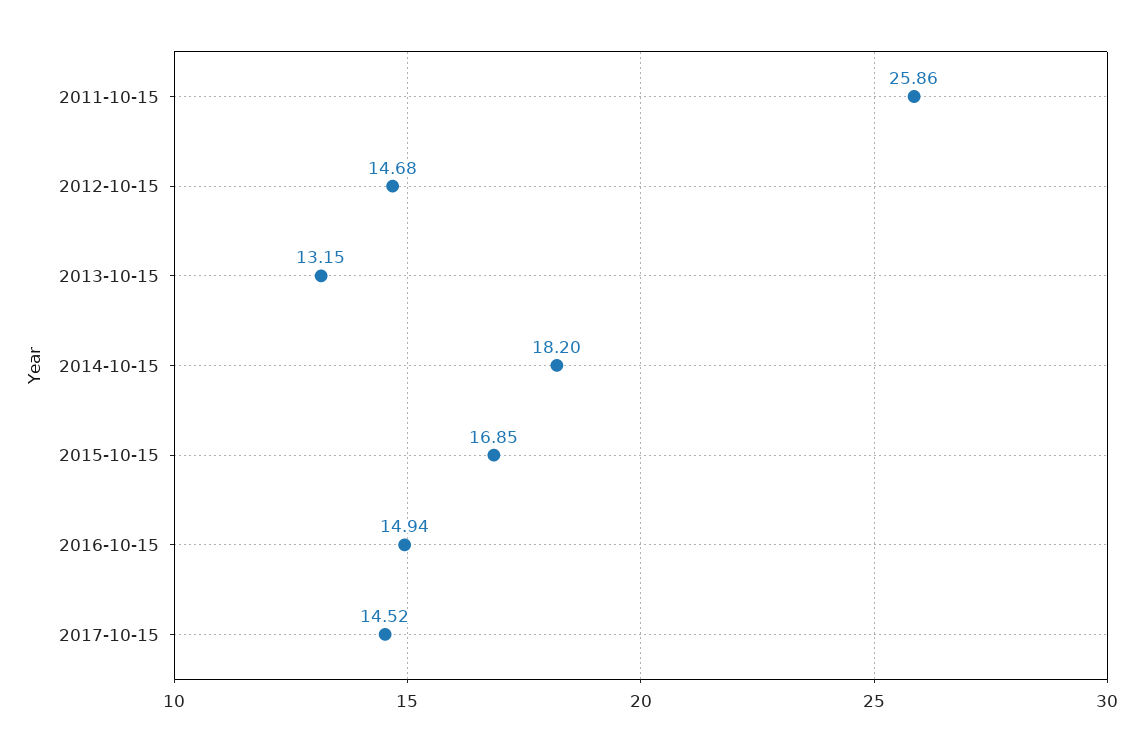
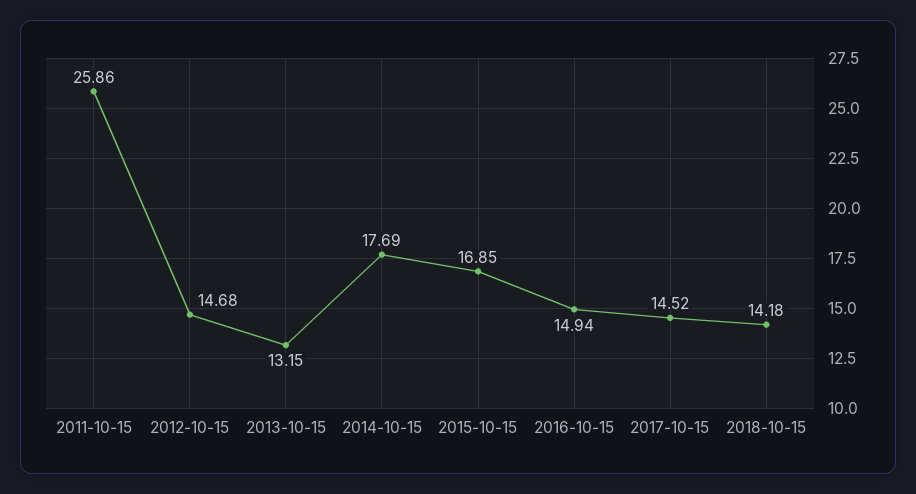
2014-10-15: 18.2 -> 17.69
2018-10-15: none -> 14.18

